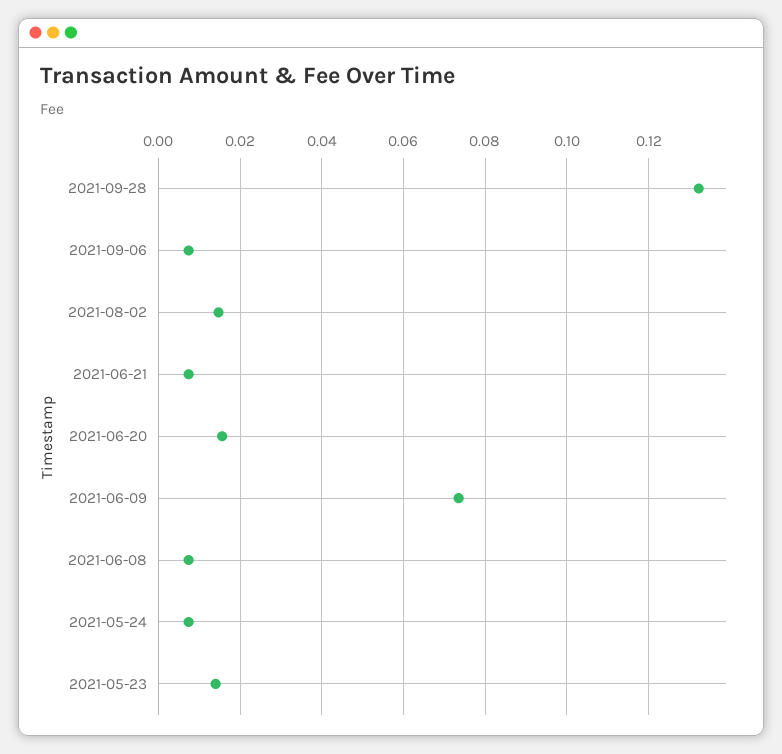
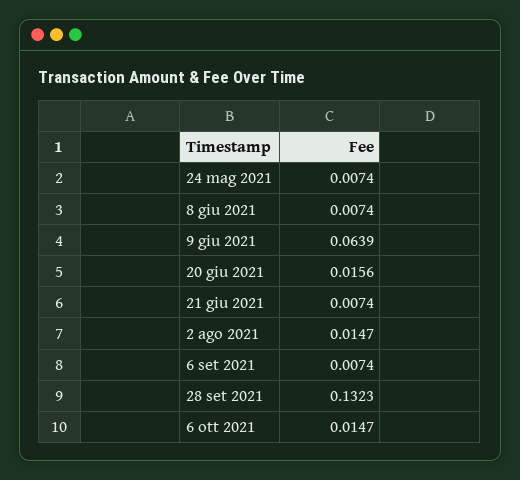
2021-06-09: 0.074 -> 0.0639
2021-05-23: 0.014 -> none
6 ott 2021: none -> 0.0147

